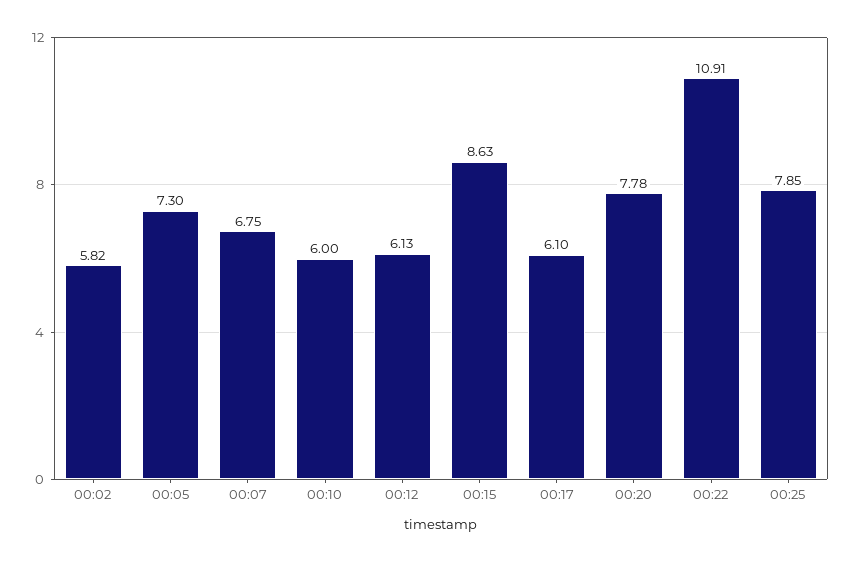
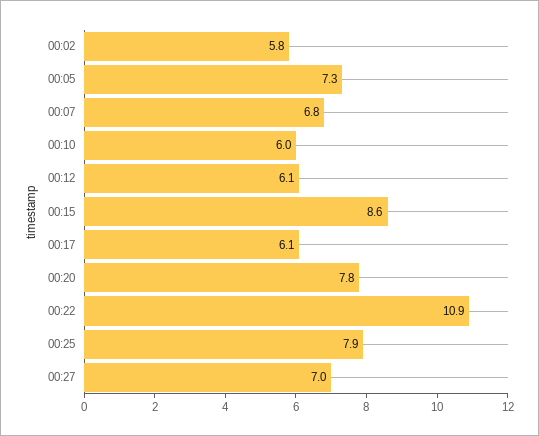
00:27: none -> 7

